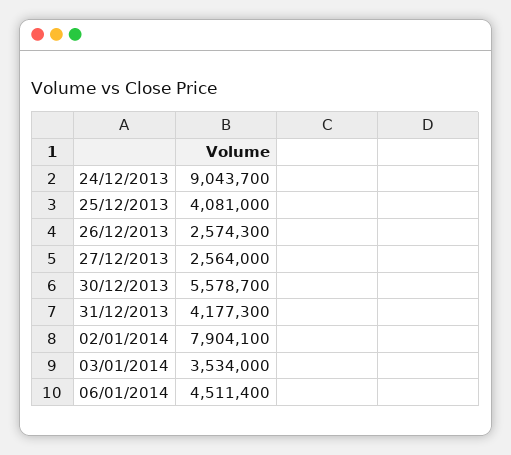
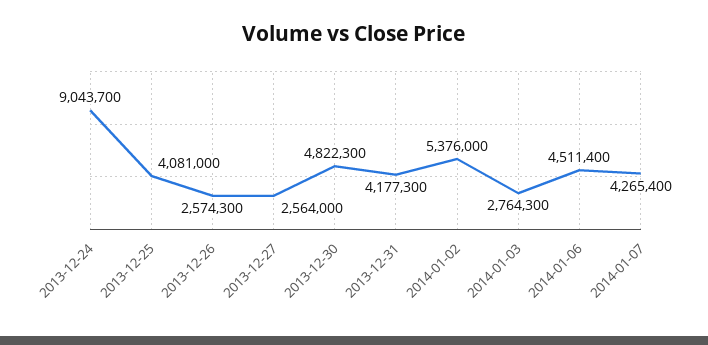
30/12/2013: 5578700 -> 4822300
02/01/2014: 7904100 -> 5376000
03/01/2014: 3534000 -> 2764300
2014-01-07: none -> 4265400

